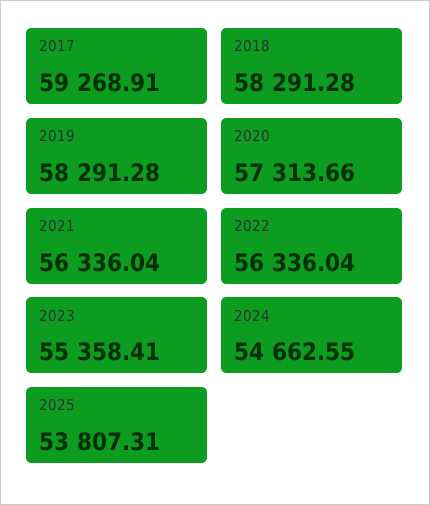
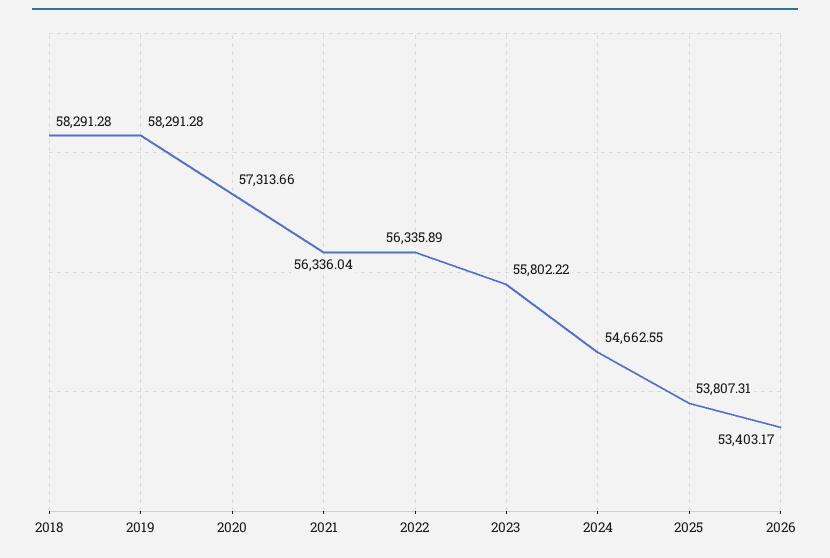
2017: 59268.91 -> none
2022: 56336.04 -> 56335.89
2023: 55358.41 -> 55802.22
2026: none -> 53403.17

